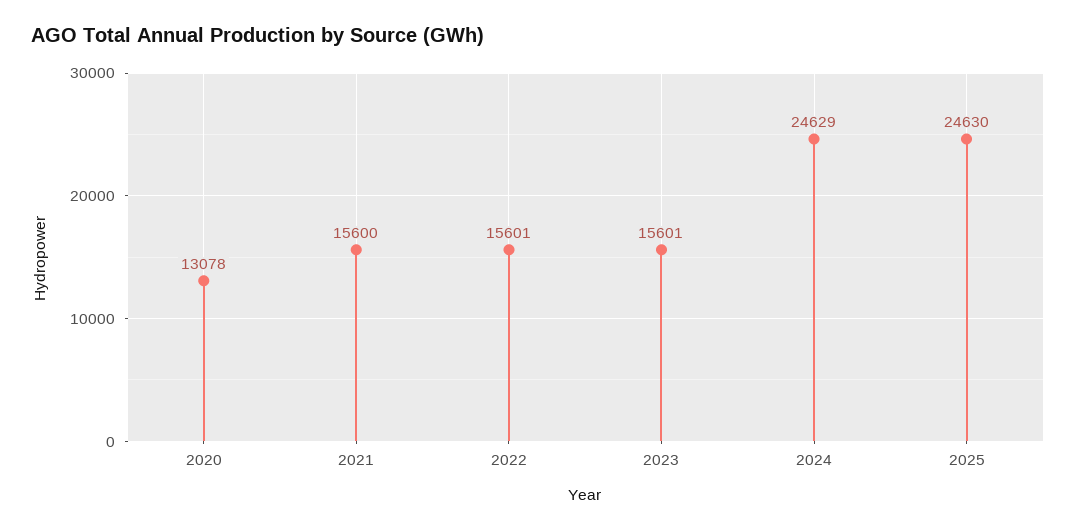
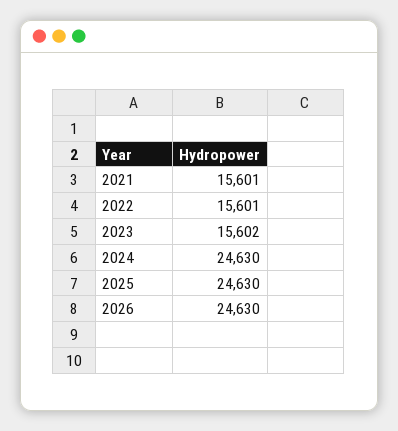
2020: 13078 -> none
2021: 15600 -> 15601
2023: 15601 -> 15602
2024: 24629 -> 24630
2026: none -> 24630

